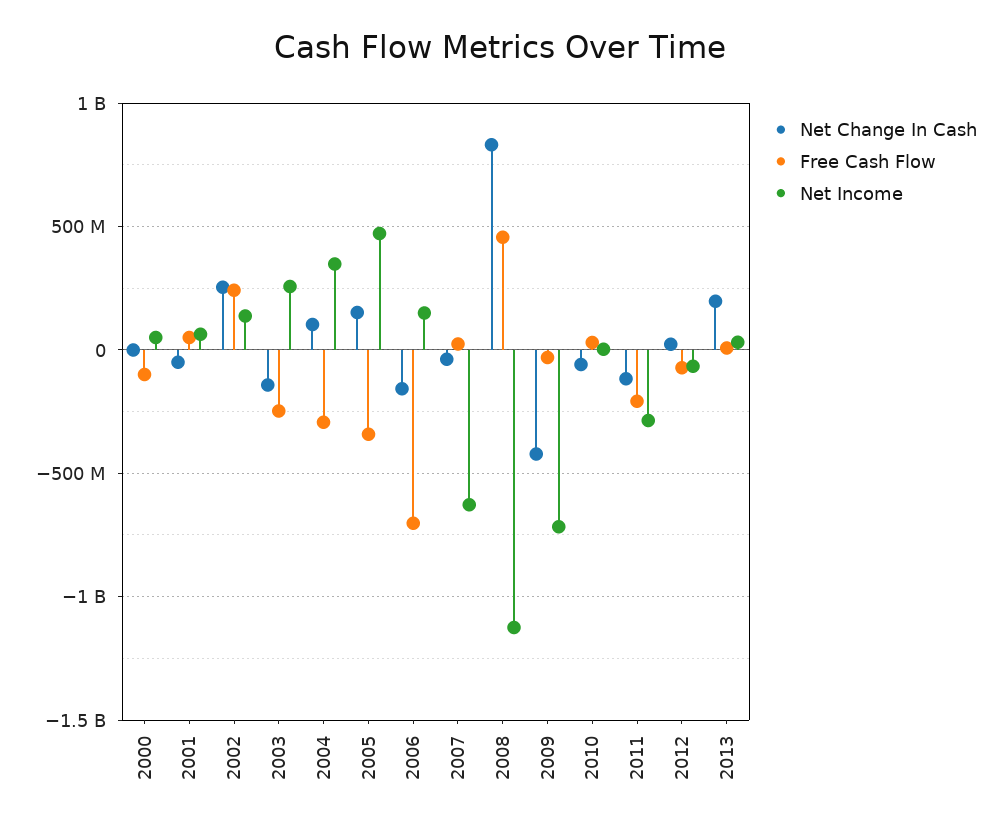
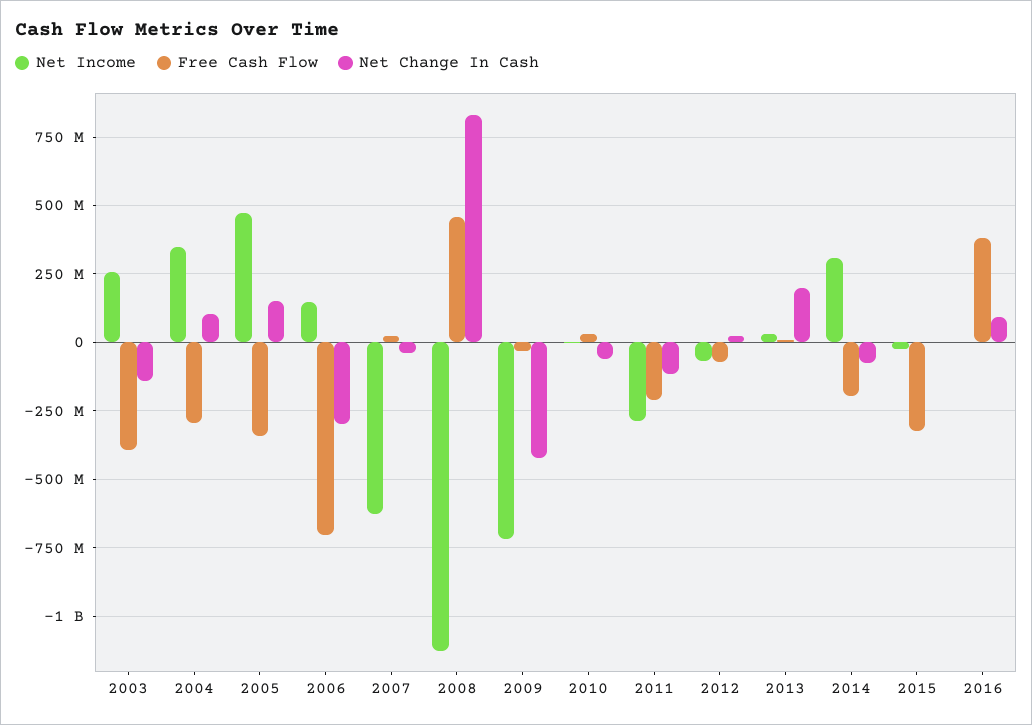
Net Change In Cash, 2000: 0 -> none
Free Cash Flow, 2000: -100000000 -> none
Net Income, 2000: 50000000 -> none
Net Change In Cash, 2001: -50000000 -> none
Free Cash Flow, 2001: 50000000 -> none
Net Income, 2001: 50000000 -> none
Net Change In Cash, 2002: 250000000 -> none
Free Cash Flow, 2002: 250000000 -> none
Net Income, 2002: 150000000 -> none
Free Cash Flow, 2003: -250000000 -> -400000000
Net Change In Cash, 2006: -150000000 -> -300000000
Net Income, 2014: none -> 300000000
Free Cash Flow, 2014: none -> -200000000
Net Change In Cash, 2014: none -> -75000000
Net Income, 2015: none -> -25000000
Free Cash Flow, 2015: none -> -325000000
Net Change In Cash, 2015: none -> 0
Net Income, 2016: none -> 0
Free Cash Flow, 2016: none -> 375000000
Net Change In Cash, 2016: none -> 100000000

